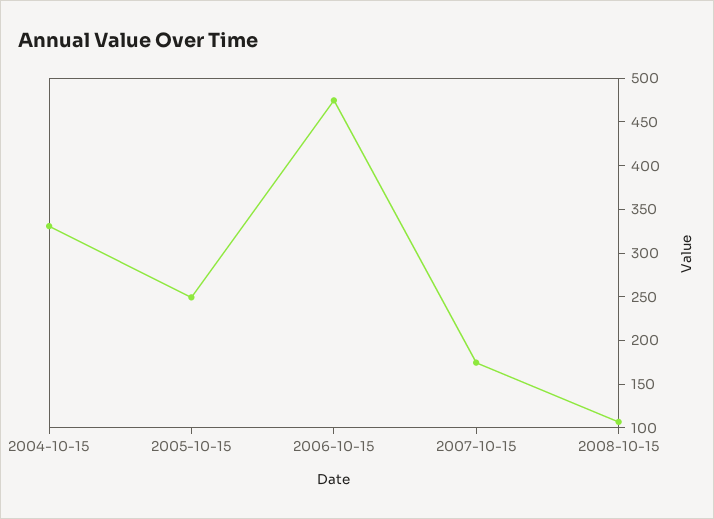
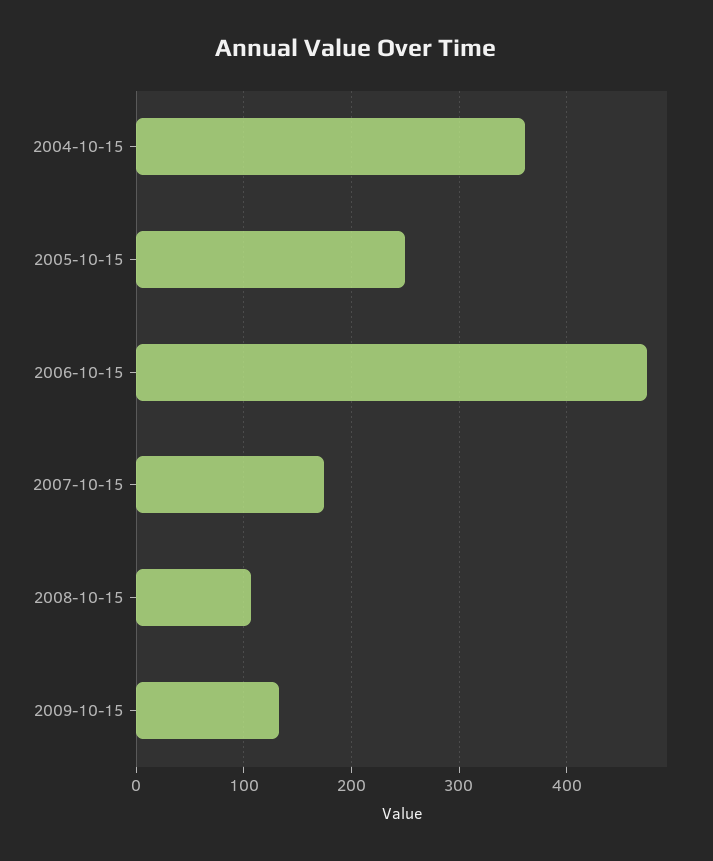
2004-10-15: 330 -> 360
2009-10-15: none -> 130

